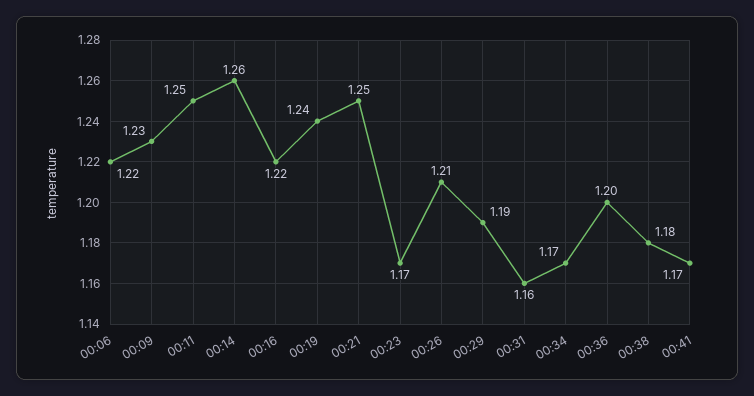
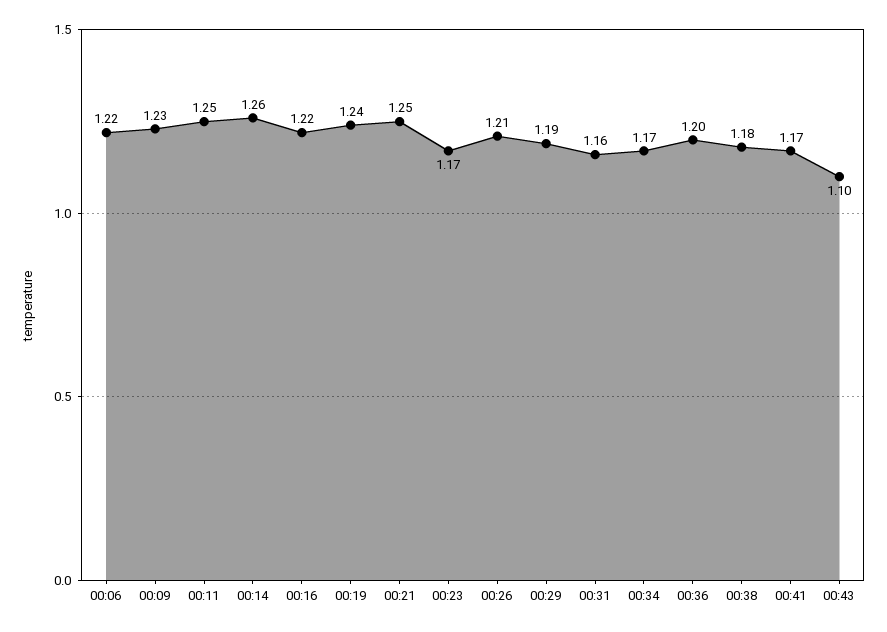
00:43: none -> 1.1

